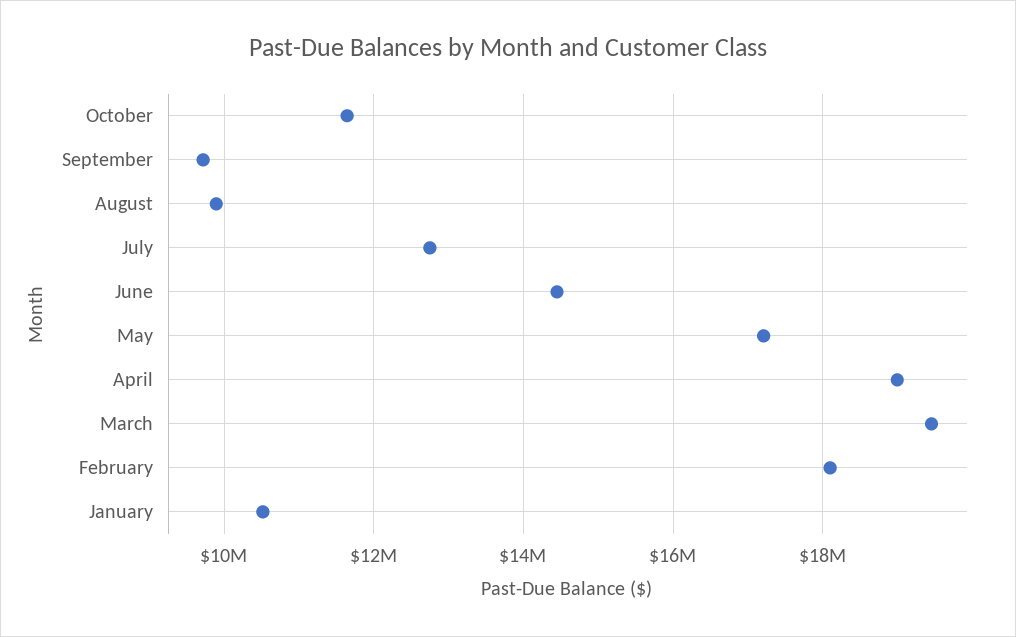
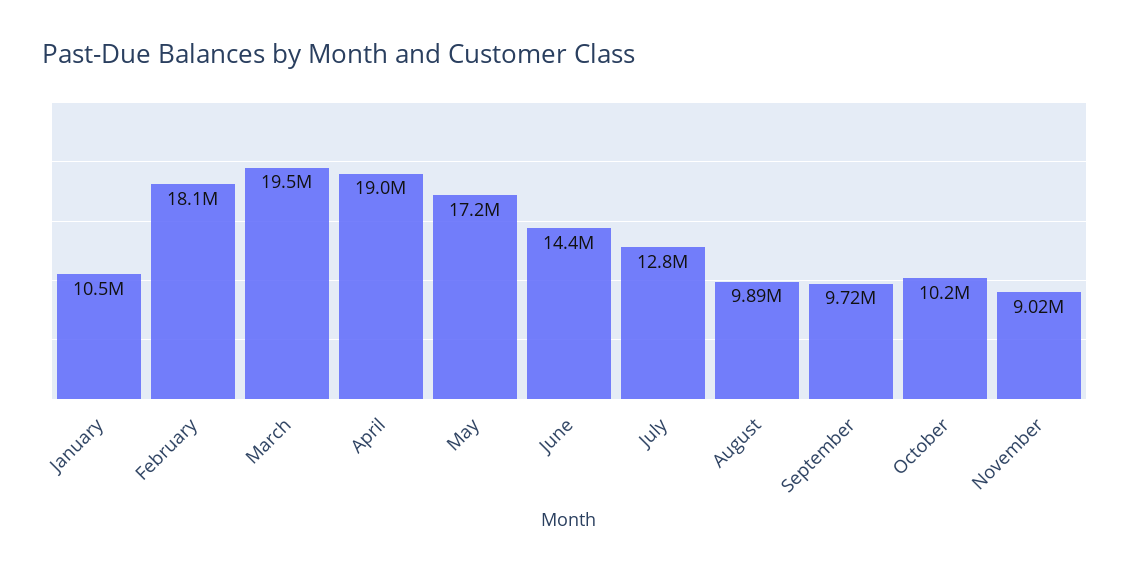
October: 11600000 -> 10200000
November: none -> 9020000

